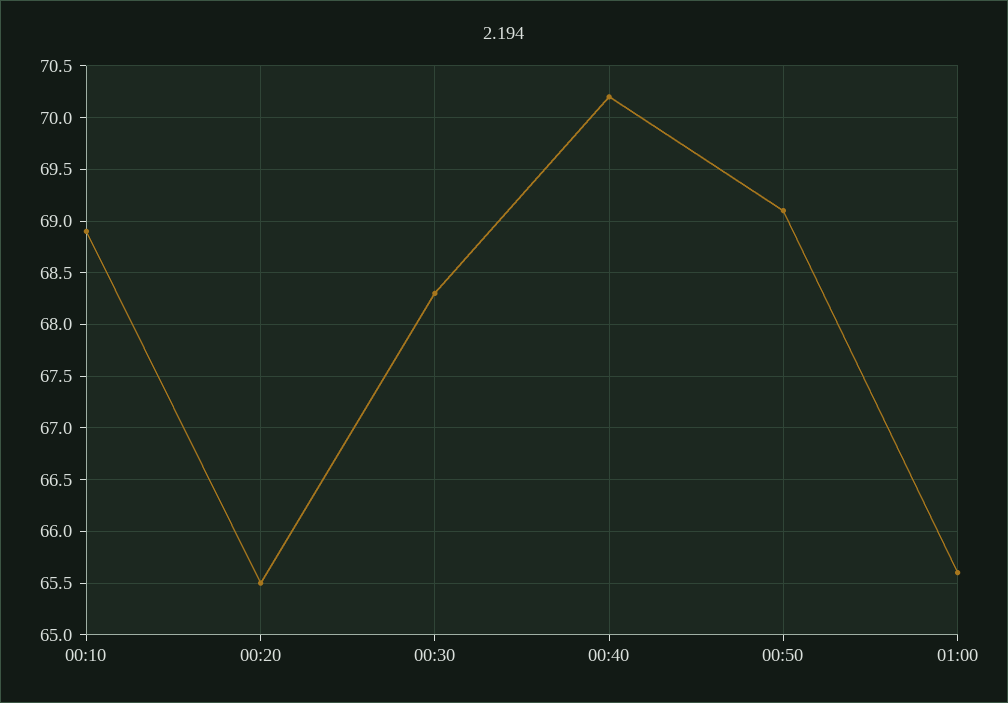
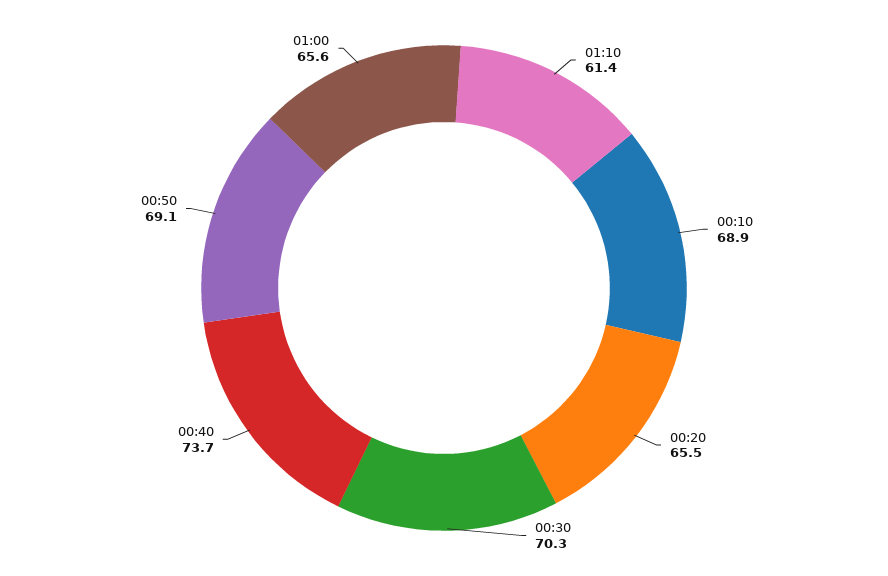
00:30: 68.3 -> 70.3
00:40: 70.2 -> 73.7
01:10: none -> 61.4

